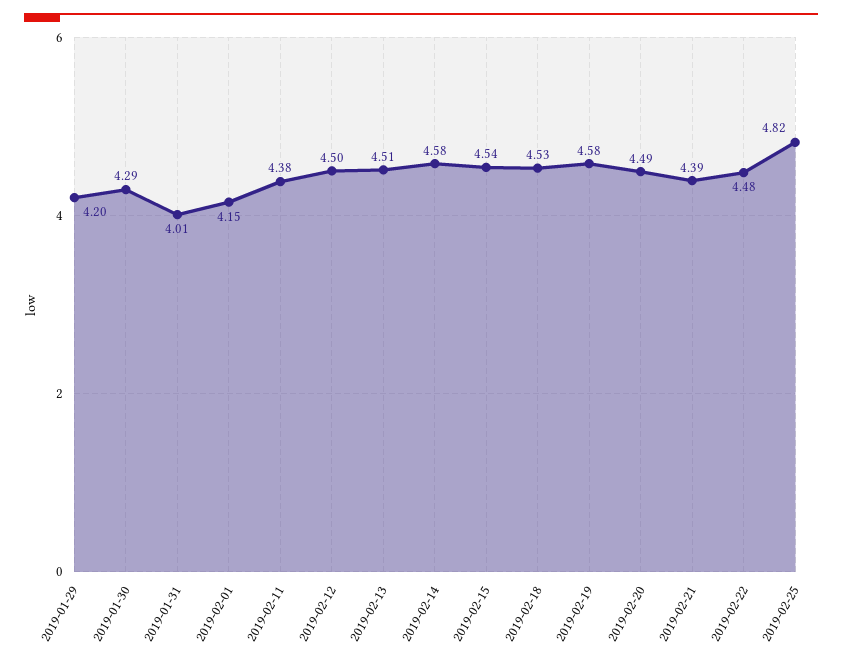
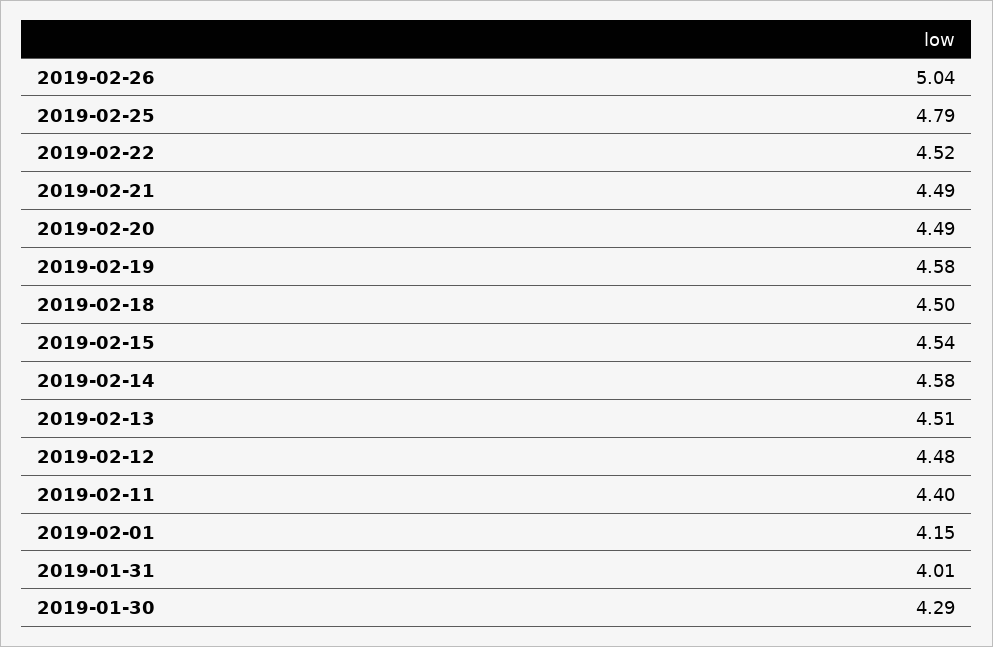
2019-01-29: 4.2 -> none
2019-02-11: 4.38 -> 4.4
2019-02-12: 4.5 -> 4.48
2019-02-18: 4.53 -> 4.5
2019-02-21: 4.39 -> 4.49
2019-02-22: 4.48 -> 4.52
2019-02-25: 4.82 -> 4.79
2019-02-26: none -> 5.04

